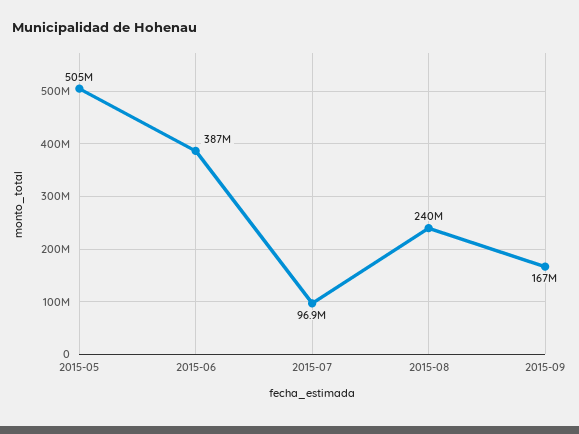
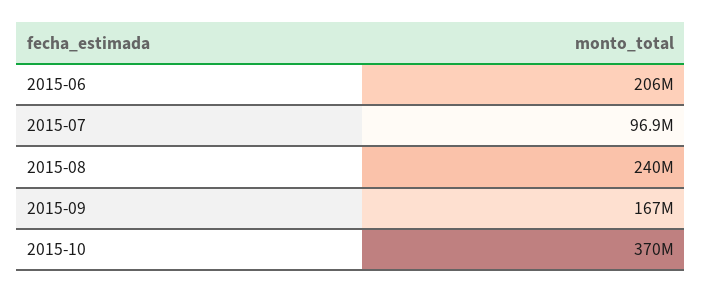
2015-05: 505000000 -> none
2015-06: 387000000 -> 206000000
2015-10: none -> 370000000

